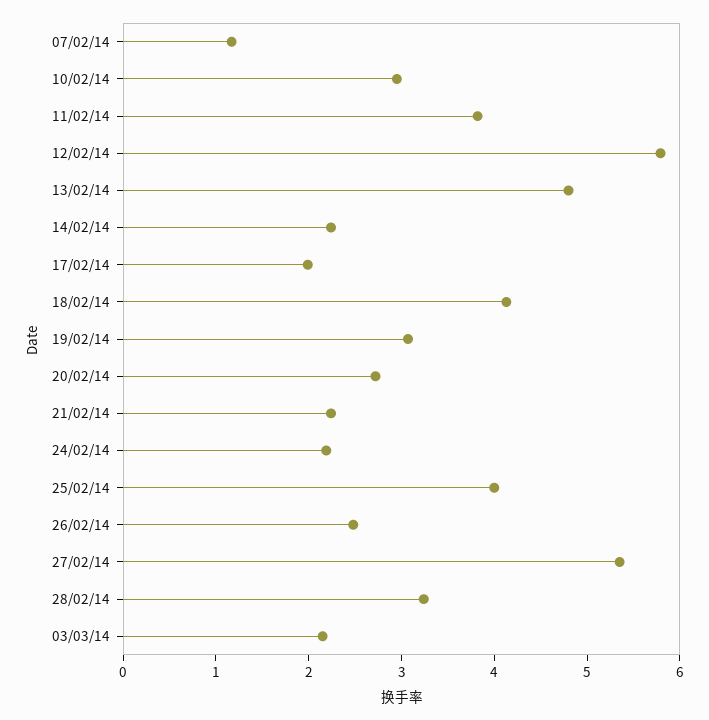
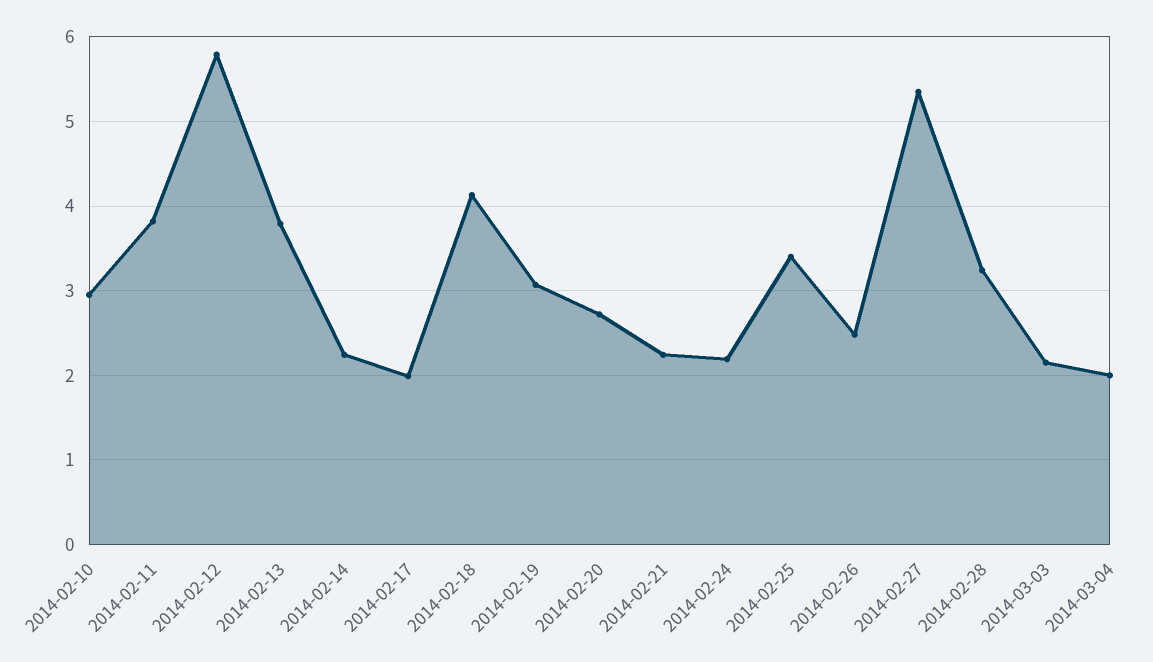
07/02/14: 1.2 -> none
13/02/14: 4.8 -> 3.8
25/02/14: 4 -> 3.4
2014-03-04: none -> 2

